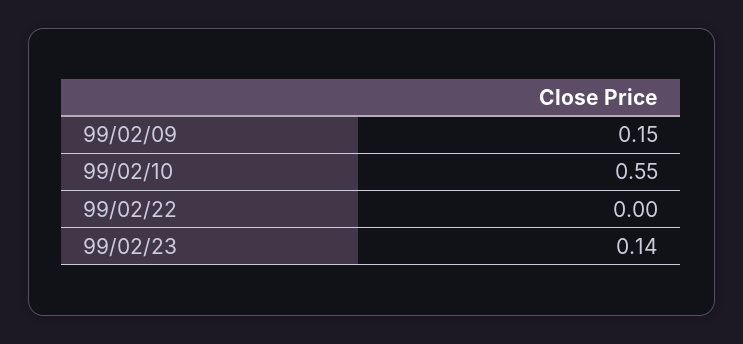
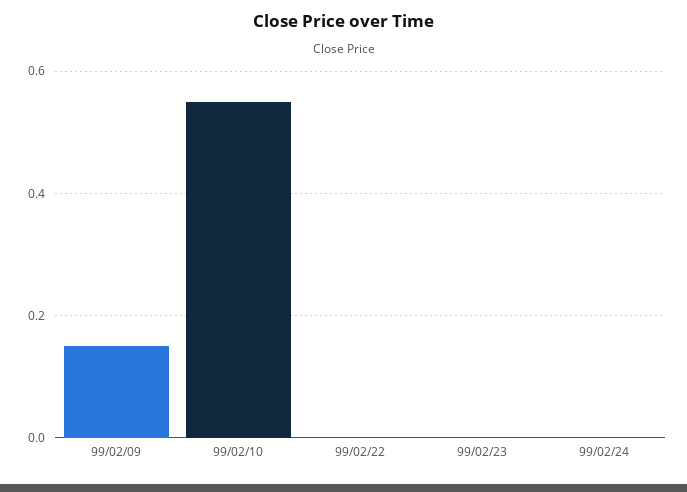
99/02/23: 0.14 -> 0
99/02/24: none -> 0

